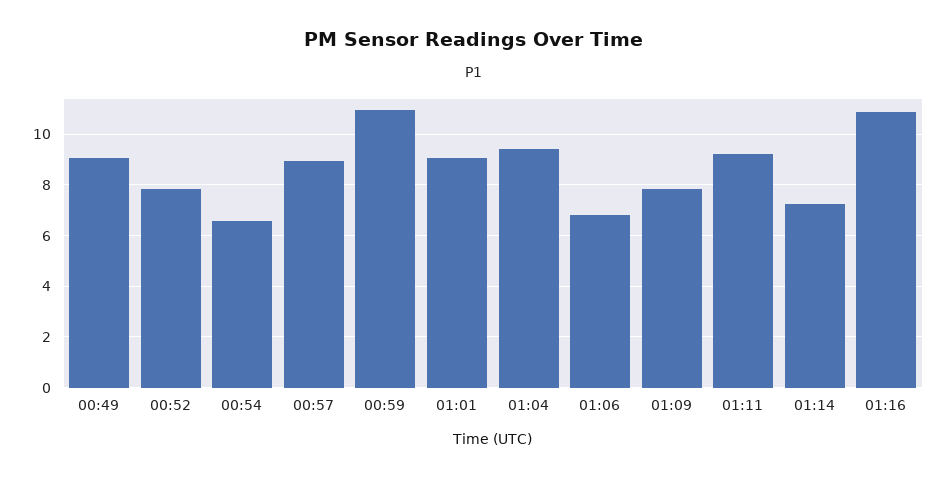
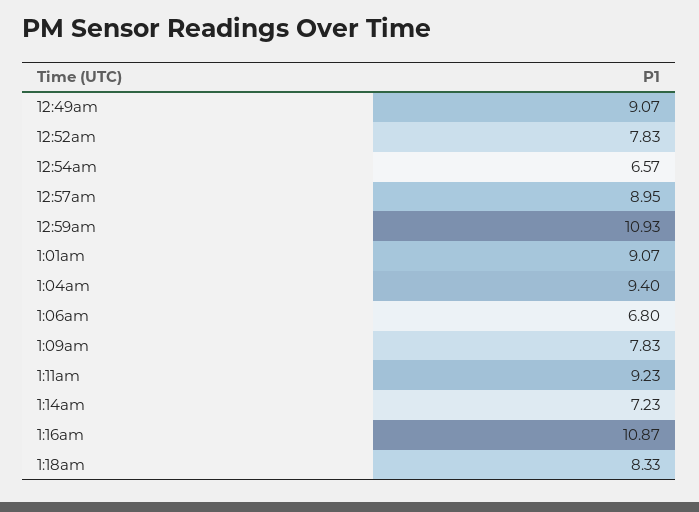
1:18am: none -> 8.33

